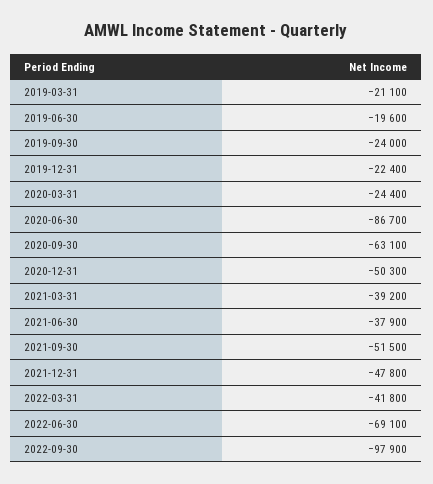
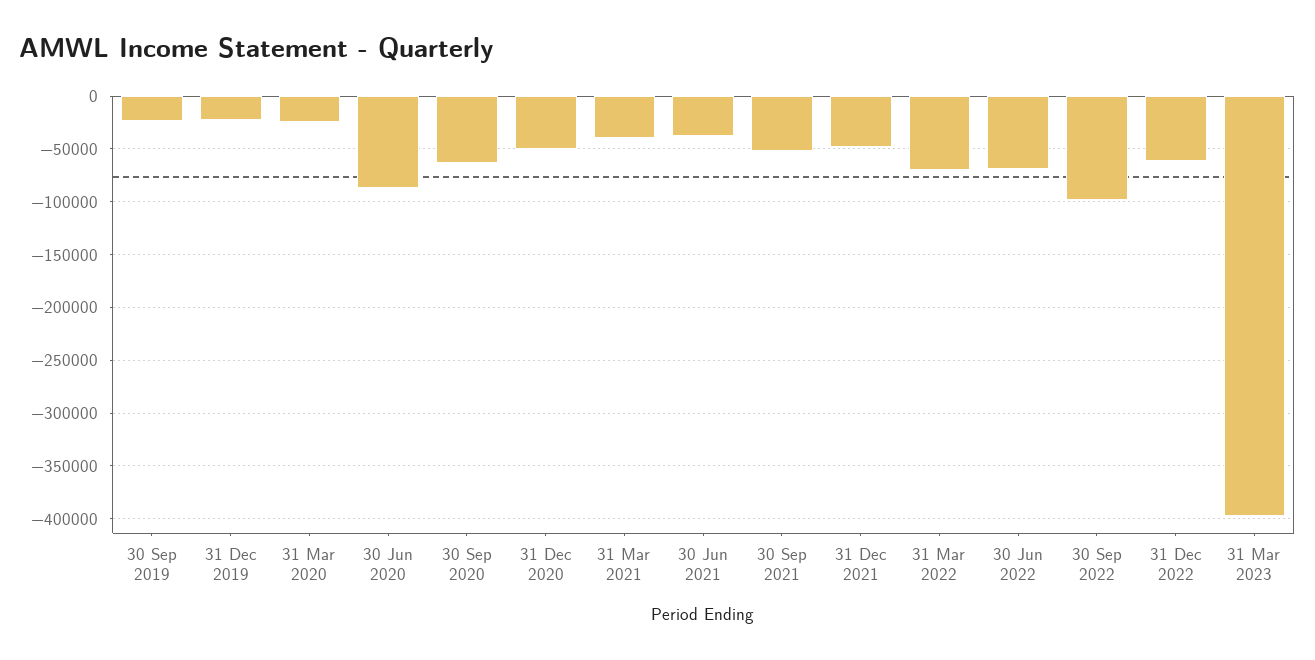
2019-03-31: -21100 -> none
2019-06-30: -19600 -> none
2022-03-31: -41800 -> -70000
31 Dec 2022: none -> -60000
31 Mar 2023: none -> -400000

